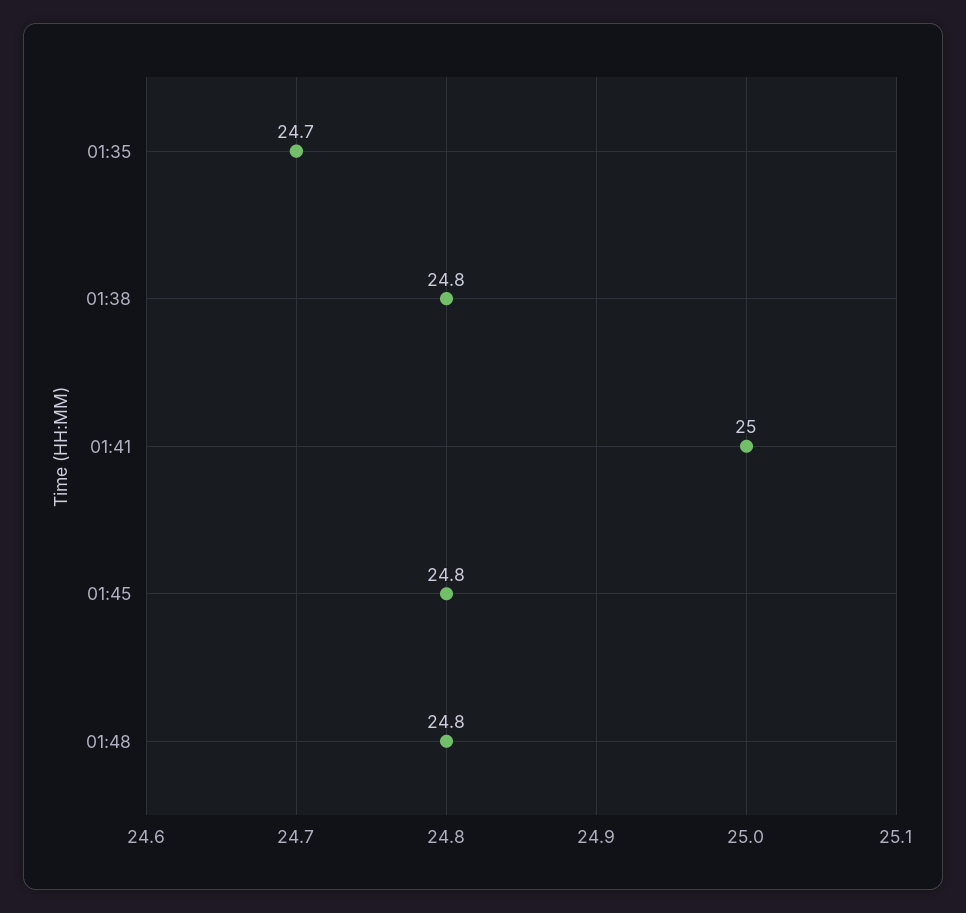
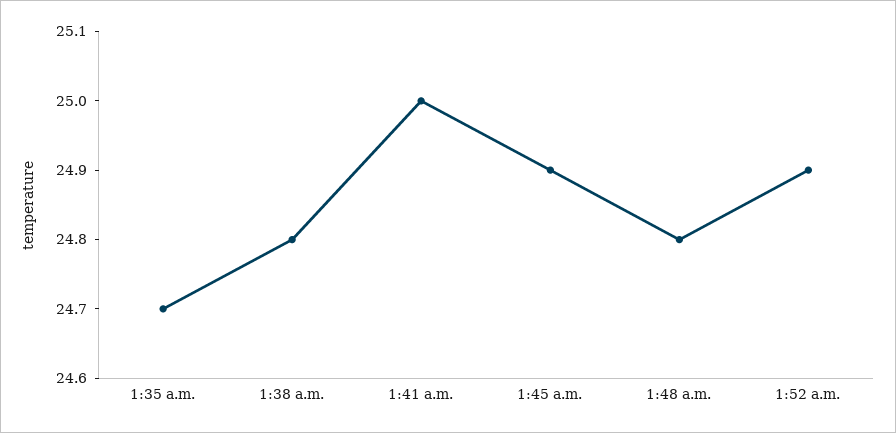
01:45: 24.8 -> 24.9
1:52 a.m.: none -> 24.9

